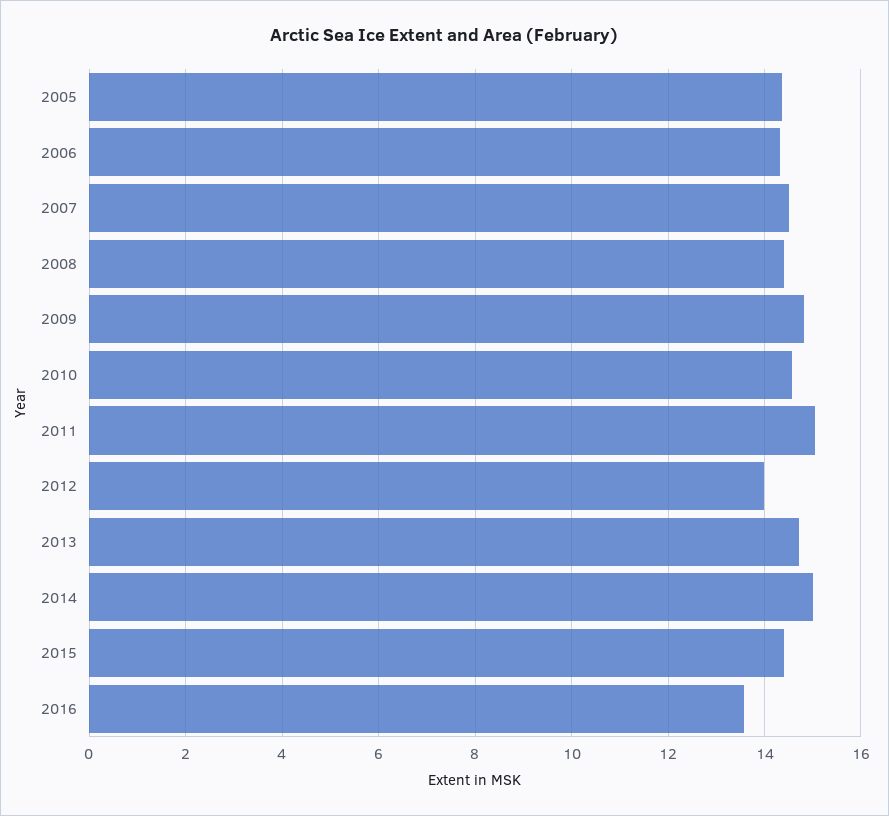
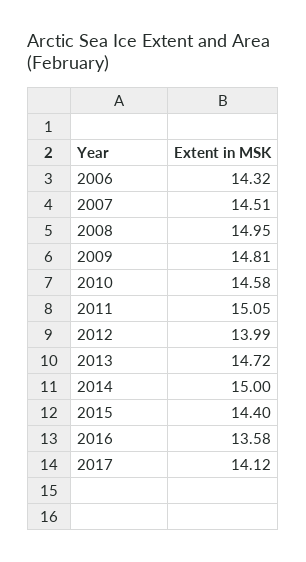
2005: 14.4 -> none
2008: 14.4 -> 14.95
2017: none -> 14.12

